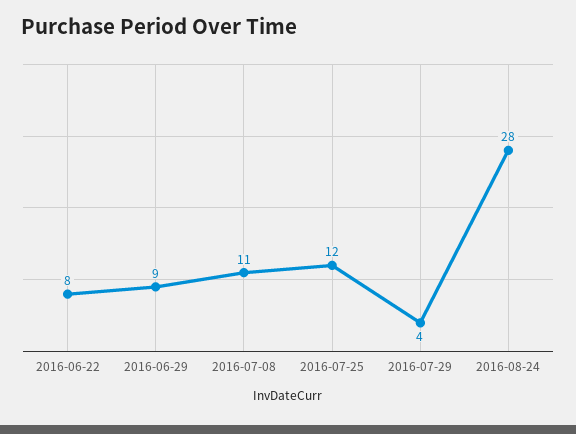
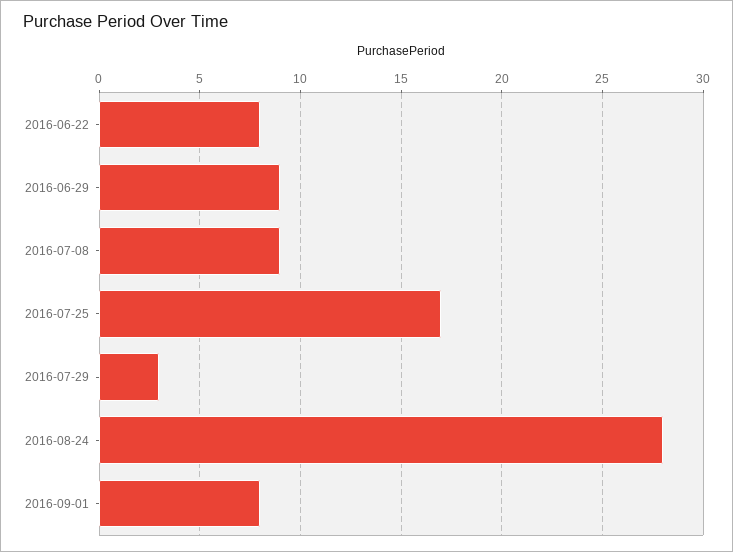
2016-07-08: 11 -> 9
2016-07-25: 12 -> 17
2016-07-29: 4 -> 3
2016-09-01: none -> 8

